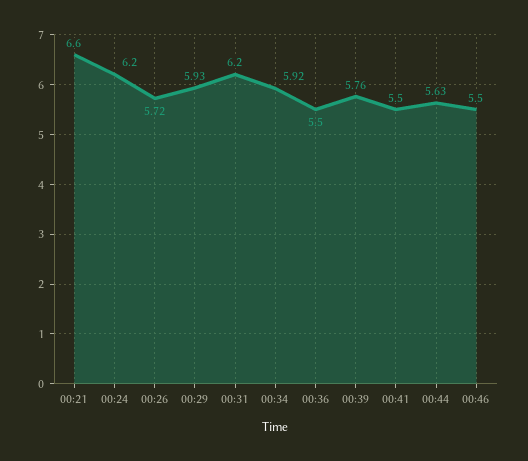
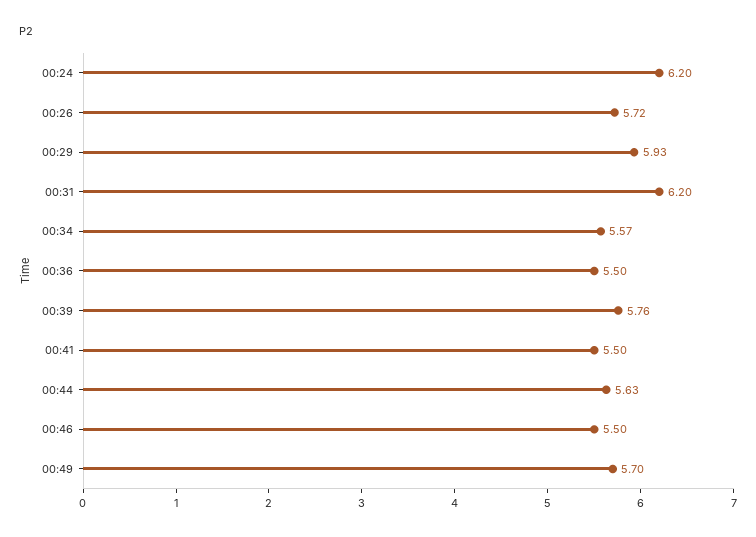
00:21: 6.6 -> none
00:34: 5.92 -> 5.57
00:49: none -> 5.7

